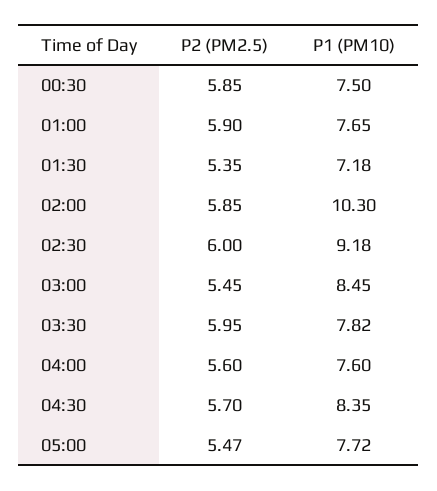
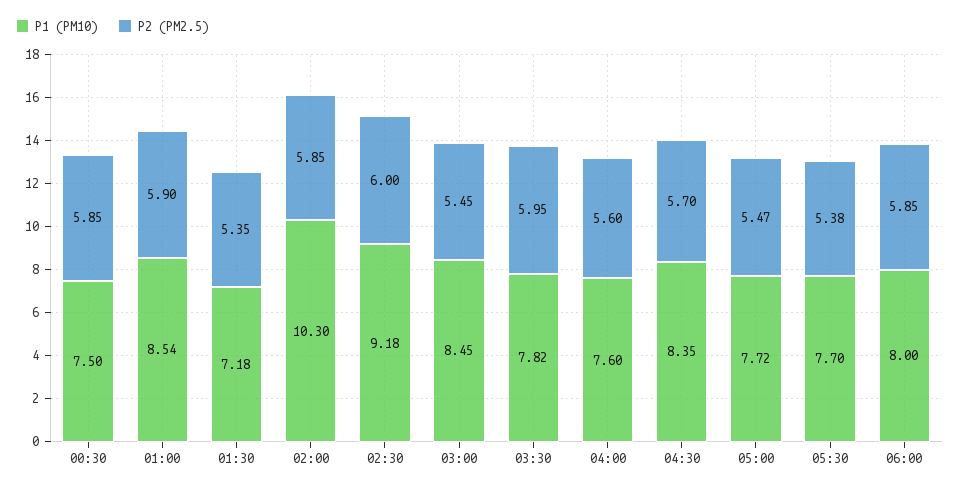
P1 (PM10), 01:00: 7.65 -> 8.54
P1 (PM10), 05:30: none -> 7.7
P2 (PM2.5), 05:30: none -> 5.38
P1 (PM10), 06:00: none -> 8
P2 (PM2.5), 06:00: none -> 5.85

